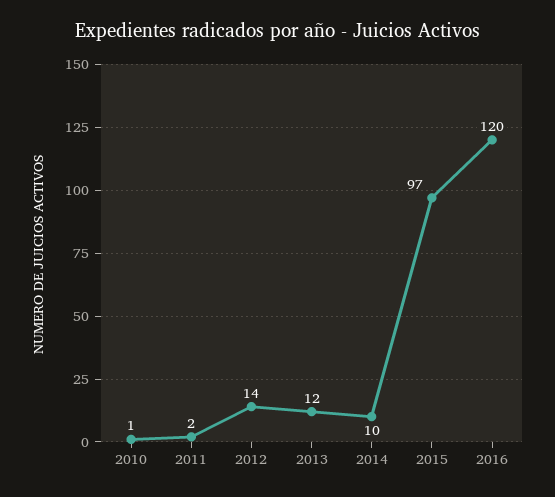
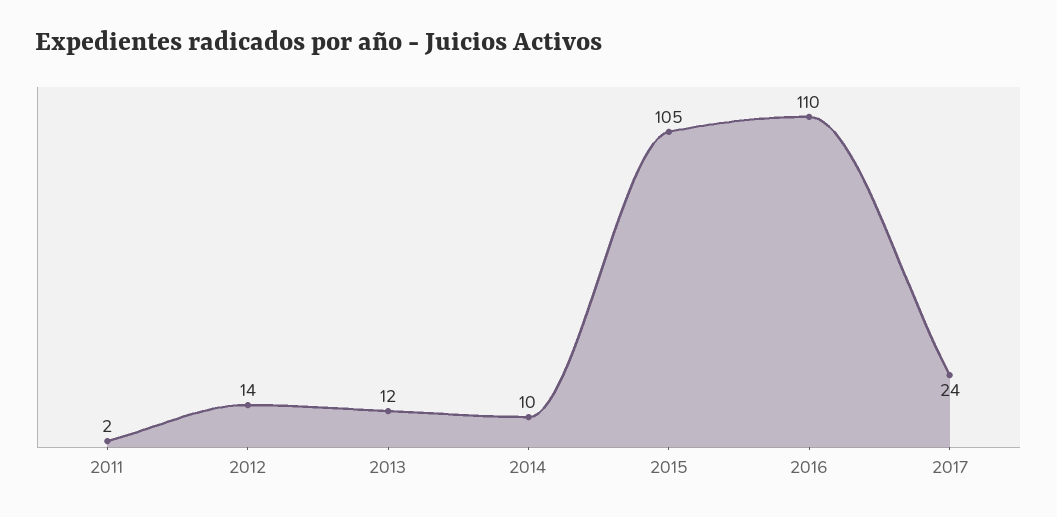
2010: 1 -> none
2015: 97 -> 105
2016: 120 -> 110
2017: none -> 24

